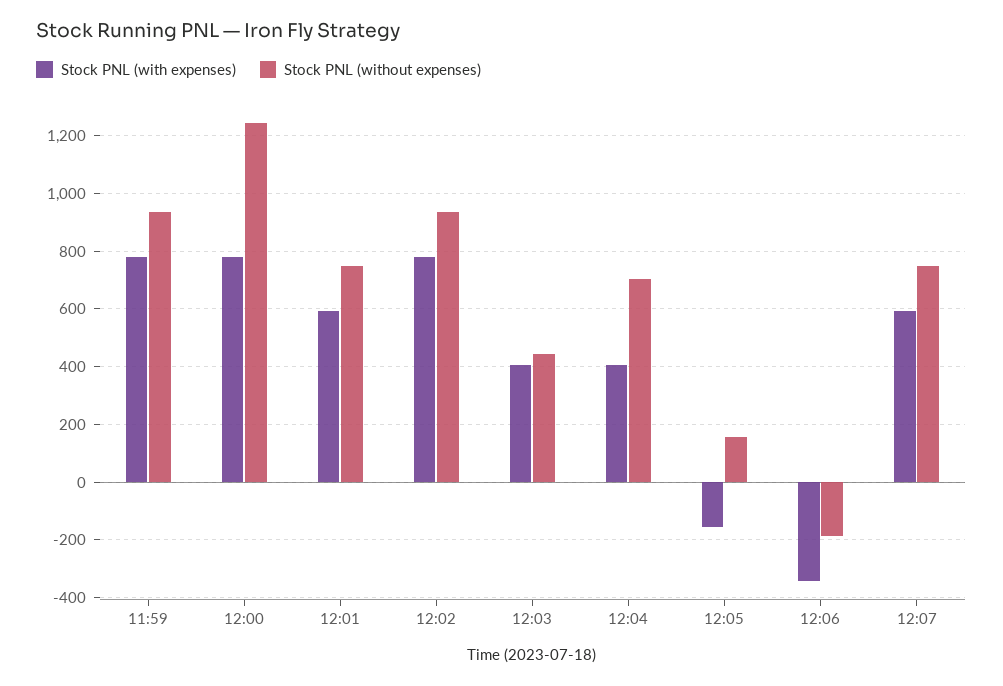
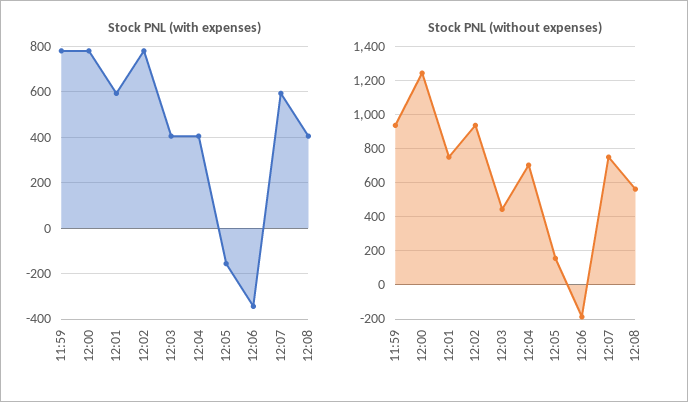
Stock PNL (with expenses), 12:08: none -> 400
Stock PNL (without expenses), 12:08: none -> 550

